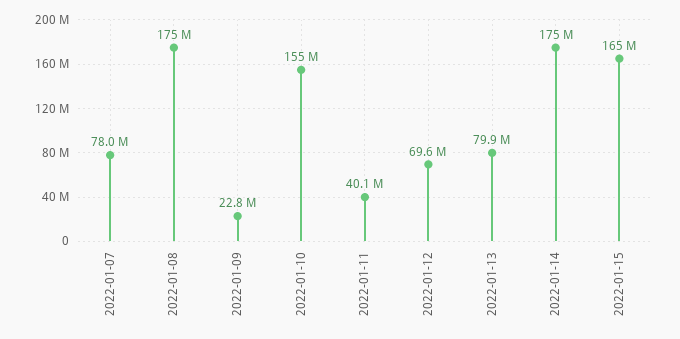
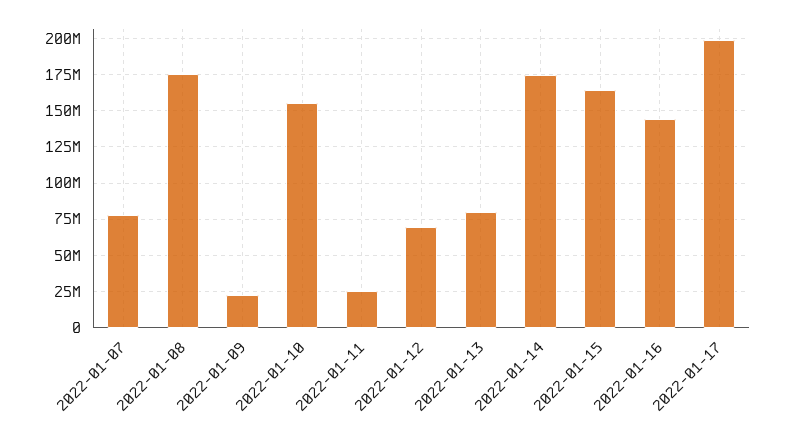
2022-01-11: 40100000 -> 25000000
2022-01-16: none -> 145000000
2022-01-17: none -> 200000000

